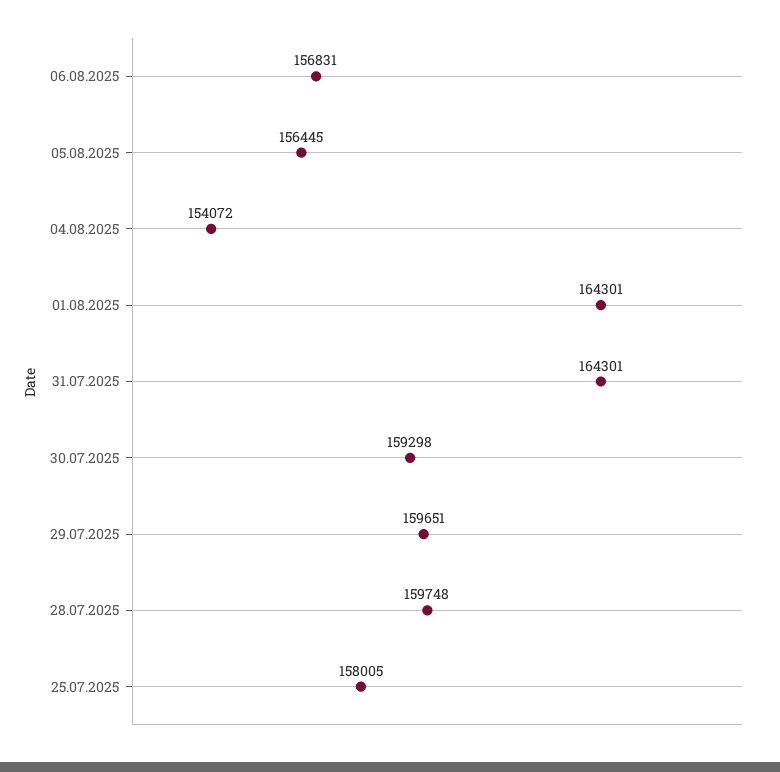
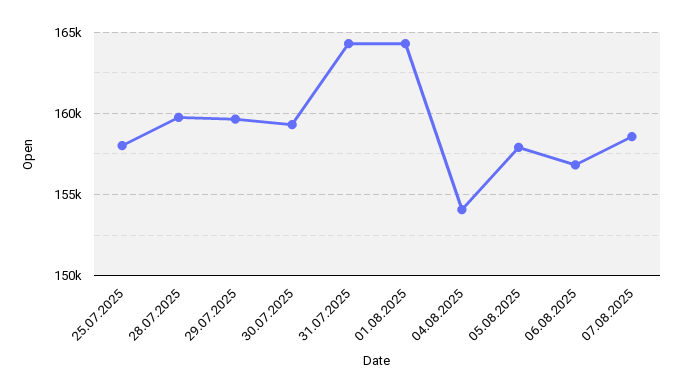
05.08.2025: 156445 -> 158000
07.08.2025: none -> 158500

